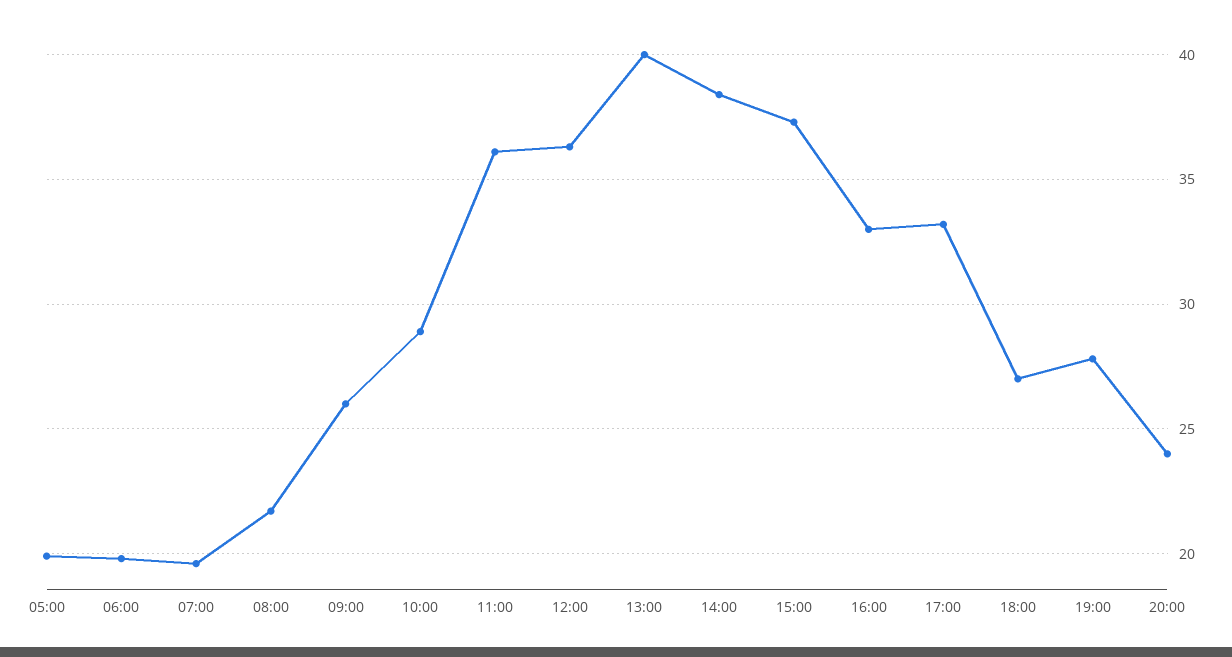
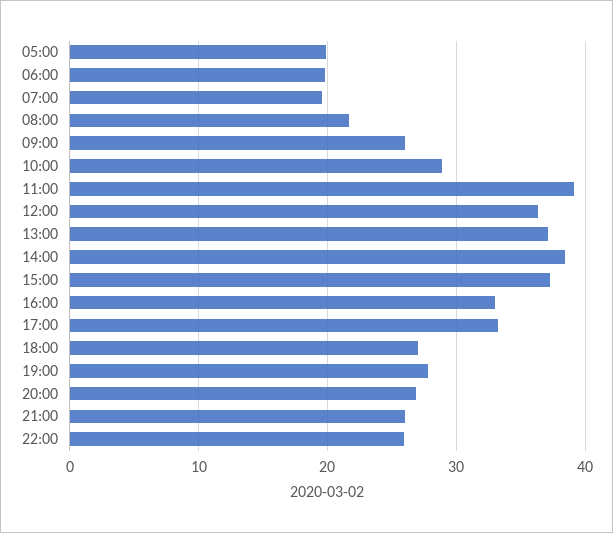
11:00: 36 -> 39
13:00: 40 -> 37
20:00: 24 -> 27
21:00: none -> 26
22:00: none -> 26

